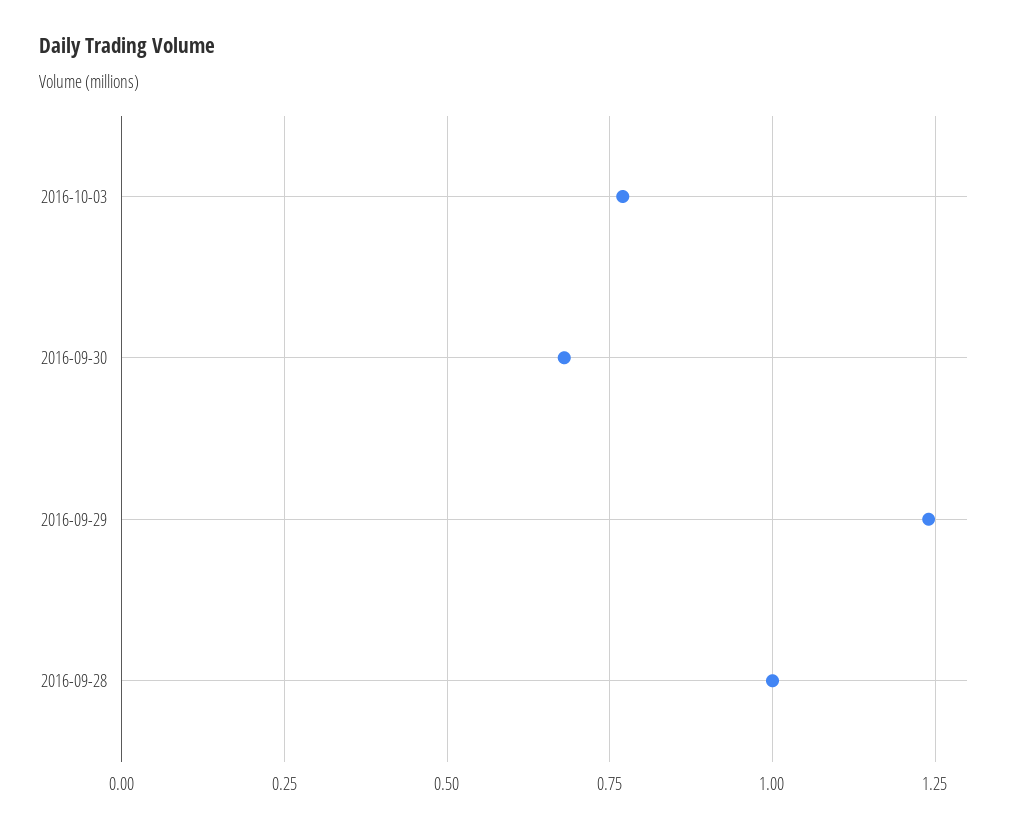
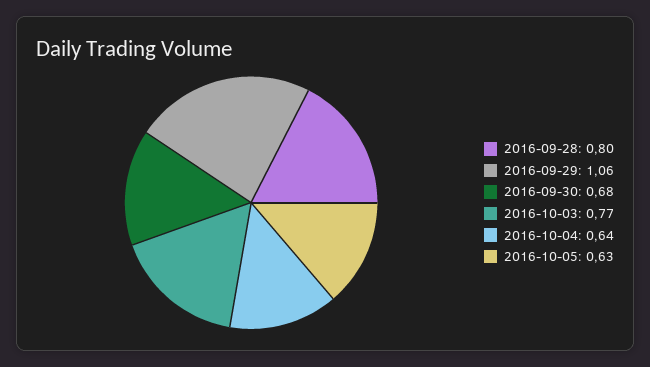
2016-09-29: 1.25 -> 1.06
2016-09-28: 1 -> 0.8
2016-10-04: none -> 0.64
2016-10-05: none -> 0.63

